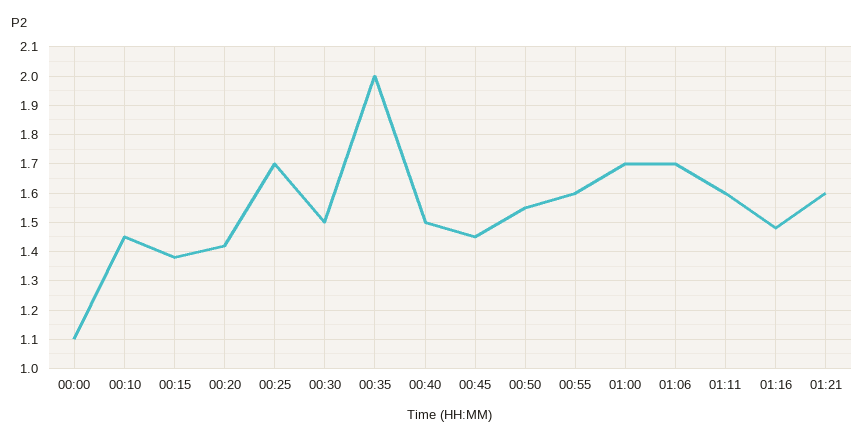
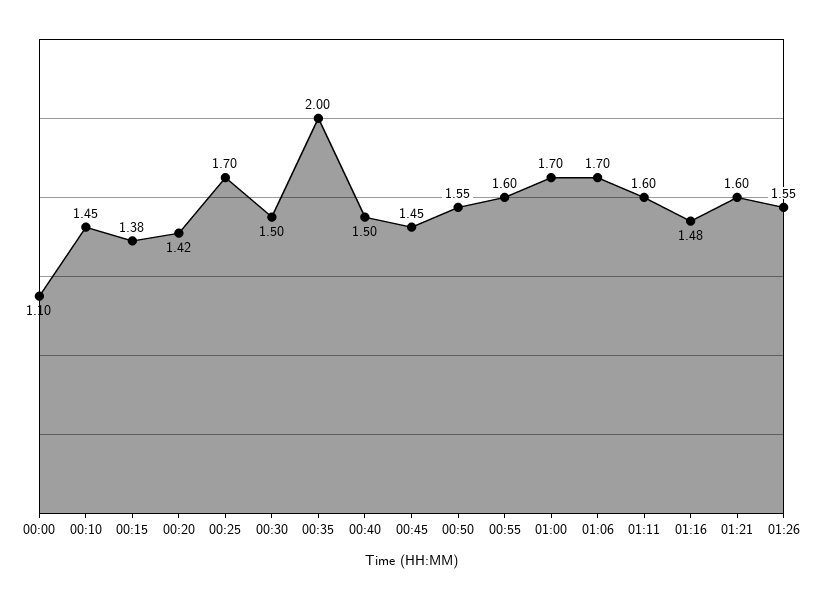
01:26: none -> 1.55

